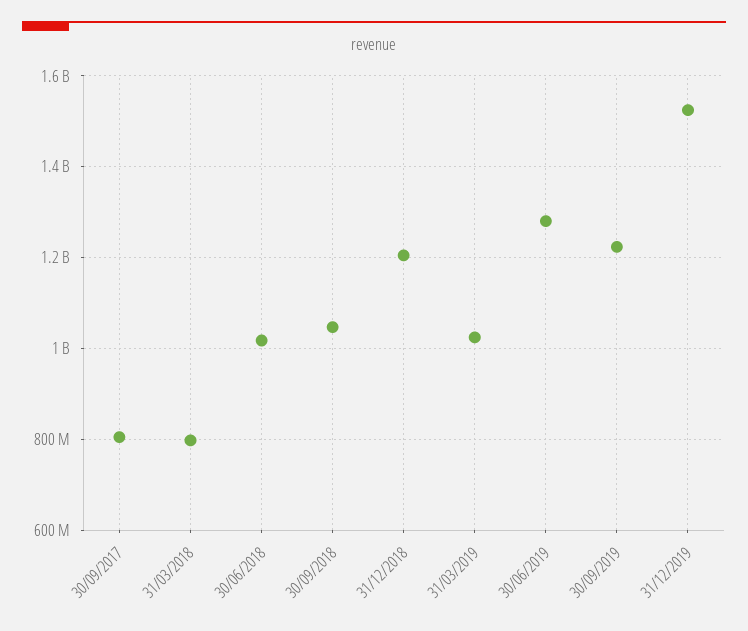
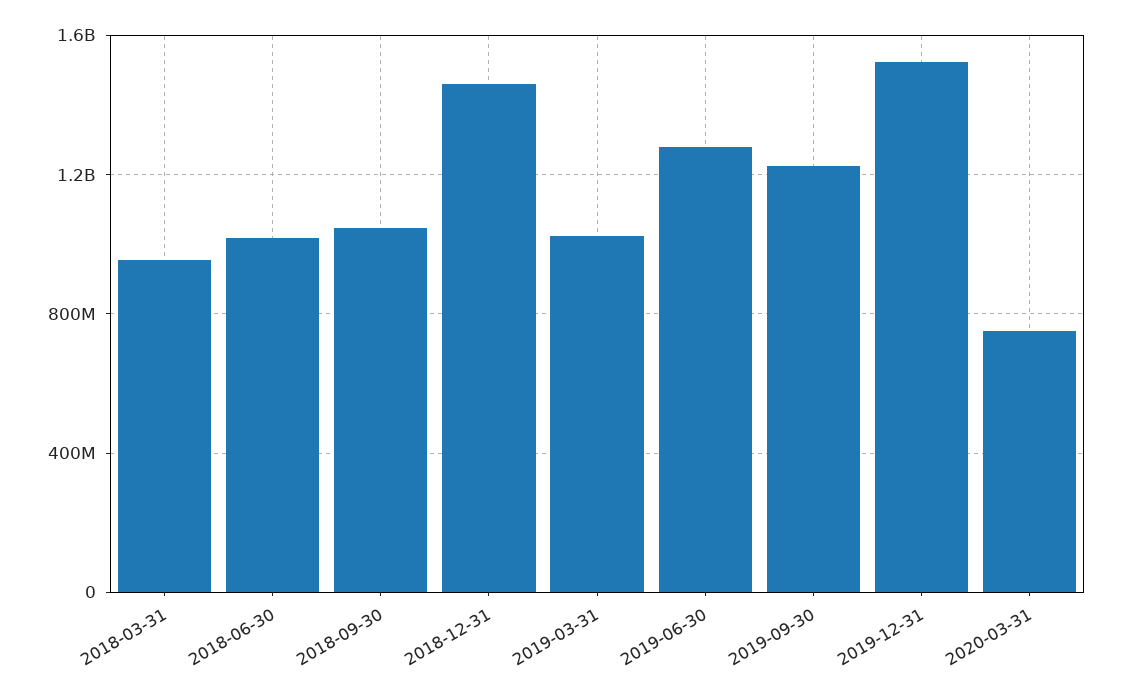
30/09/2017: 800000000 -> none
31/03/2018: 800000000 -> 950000000
31/12/2018: 1200000000 -> 1450000000
2020-03-31: none -> 750000000

